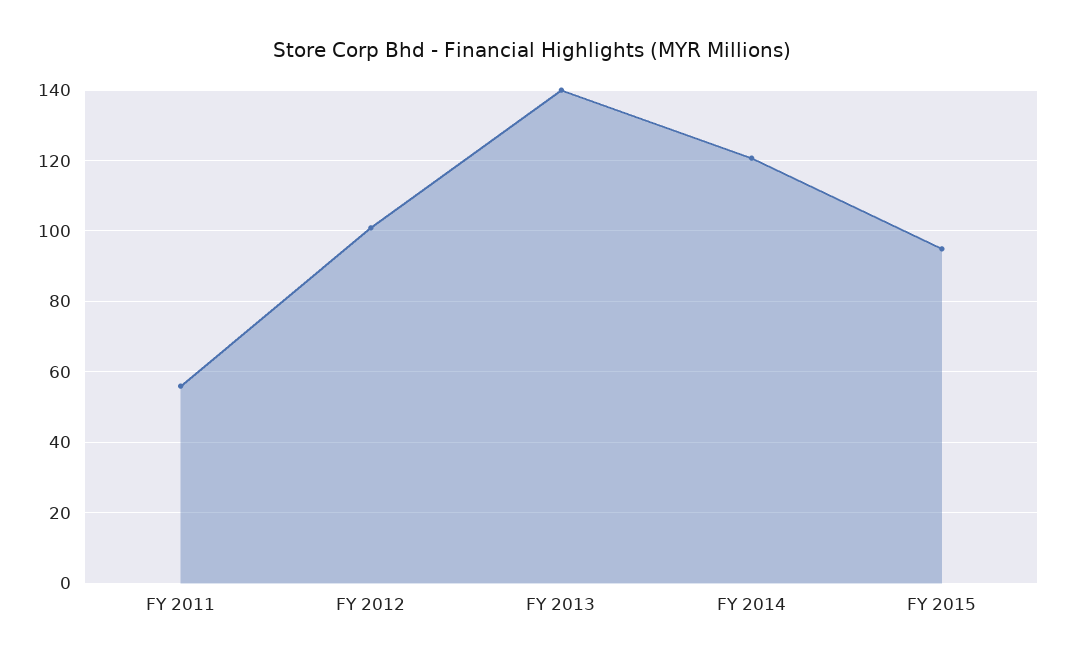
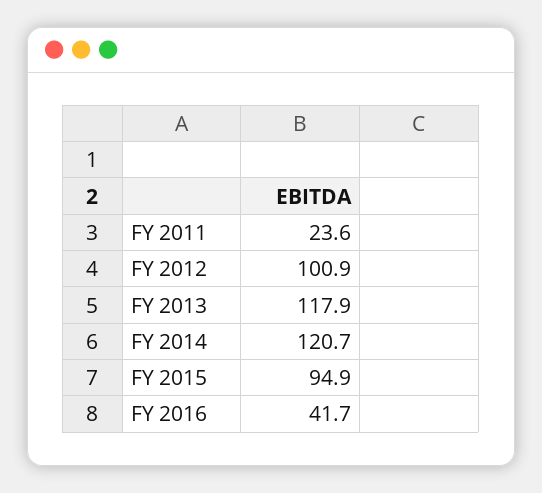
FY 2011: 56 -> 23.6
FY 2013: 140 -> 117.9
FY 2016: none -> 41.7

